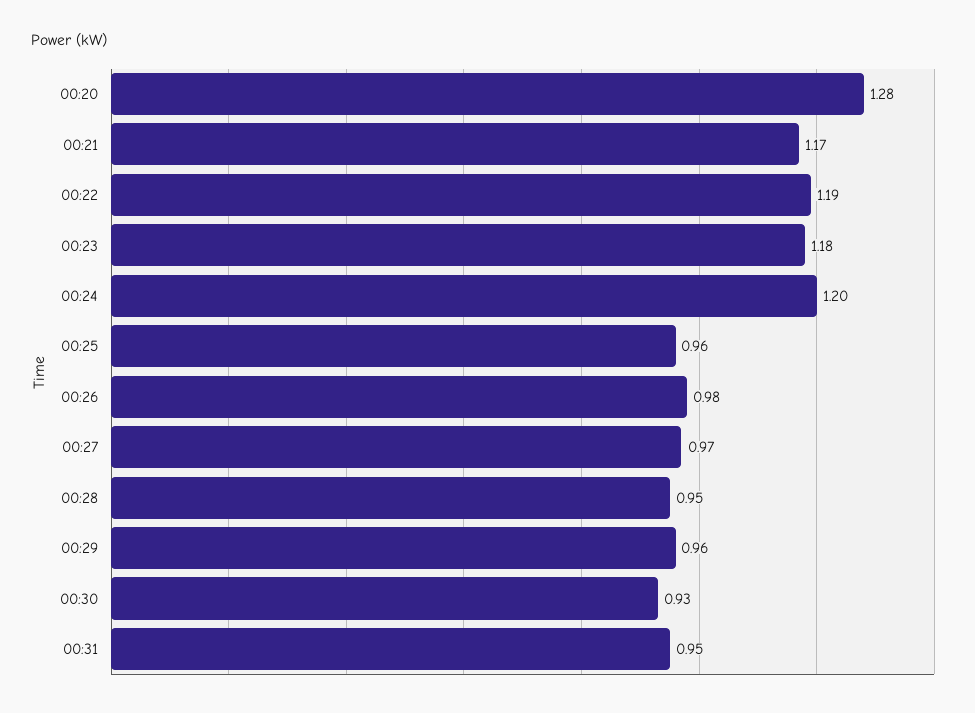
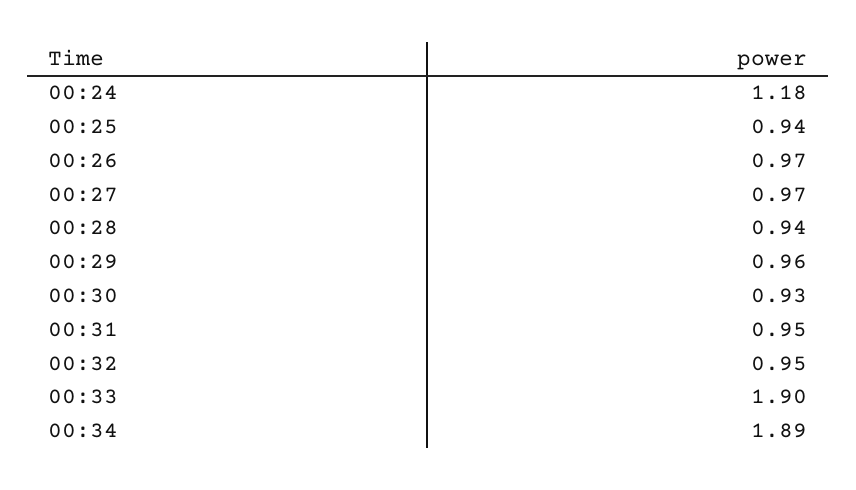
00:20: 1.28 -> none
00:21: 1.17 -> none
00:22: 1.19 -> none
00:23: 1.18 -> none
00:24: 1.2 -> 1.18
00:25: 0.96 -> 0.94
00:26: 0.98 -> 0.97
00:28: 0.95 -> 0.94
00:32: none -> 0.95
00:33: none -> 1.9
00:34: none -> 1.89

